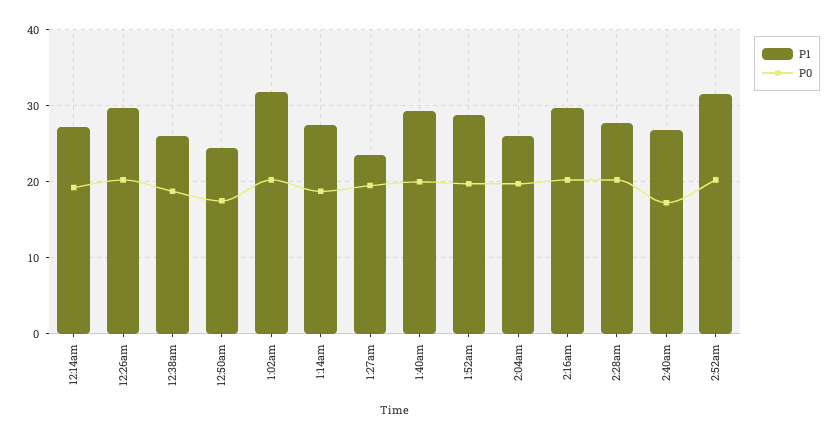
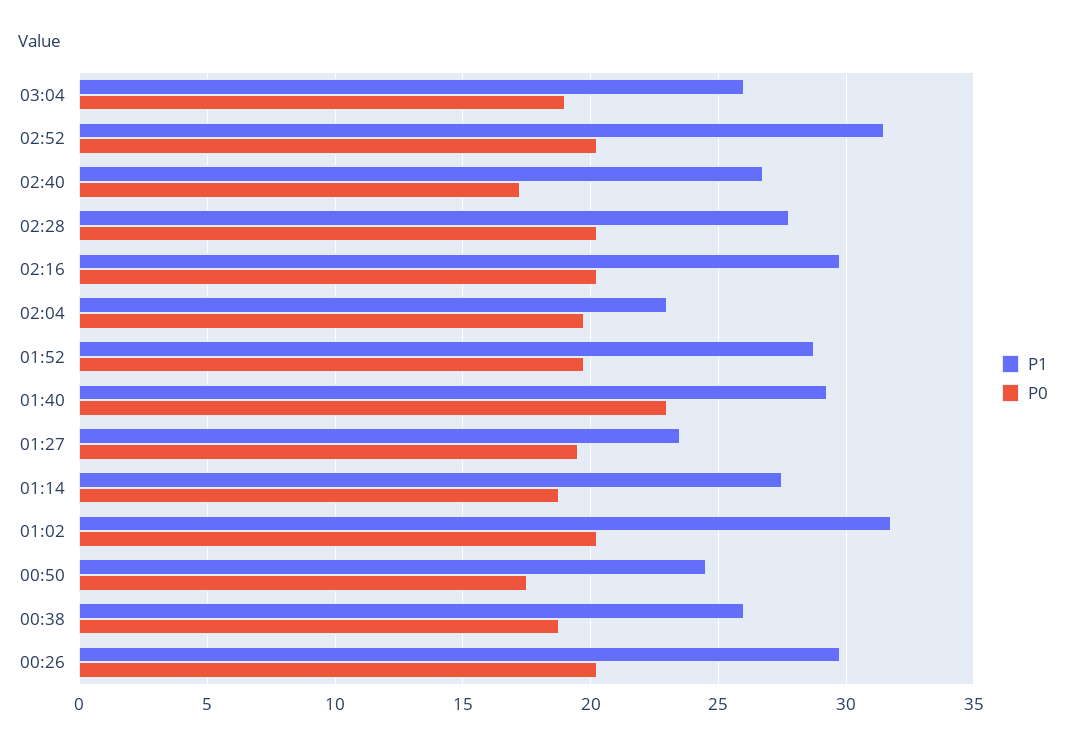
P1, 12:14am: 27 -> none
P0, 12:14am: 19 -> none
P0, 1:40am: 20 -> 23
P1, 2:04am: 26 -> 23
P1, 03:04: none -> 26
P0, 03:04: none -> 19

